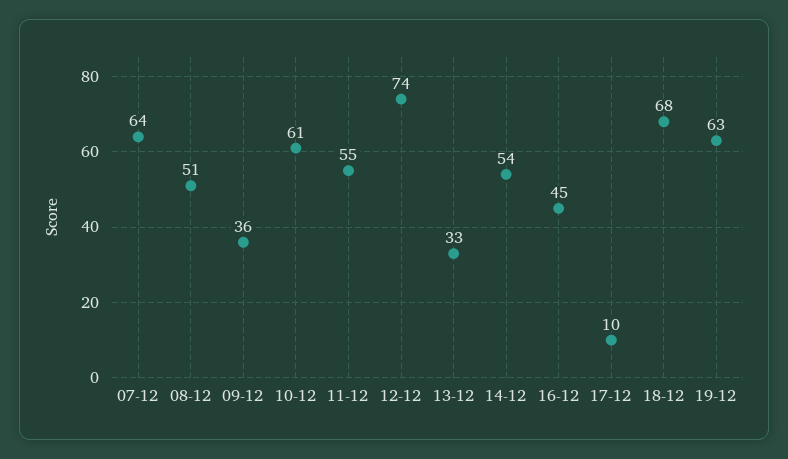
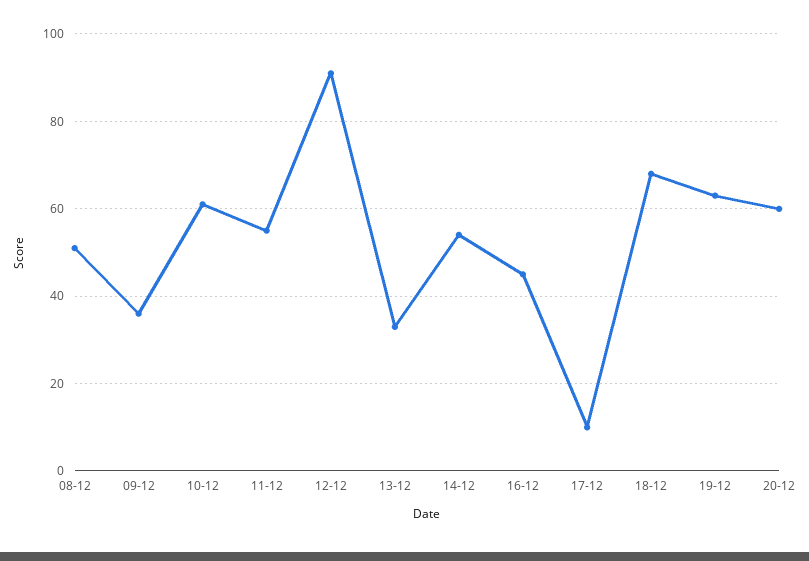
07-12: 64 -> none
12-12: 74 -> 90
20-12: none -> 60

